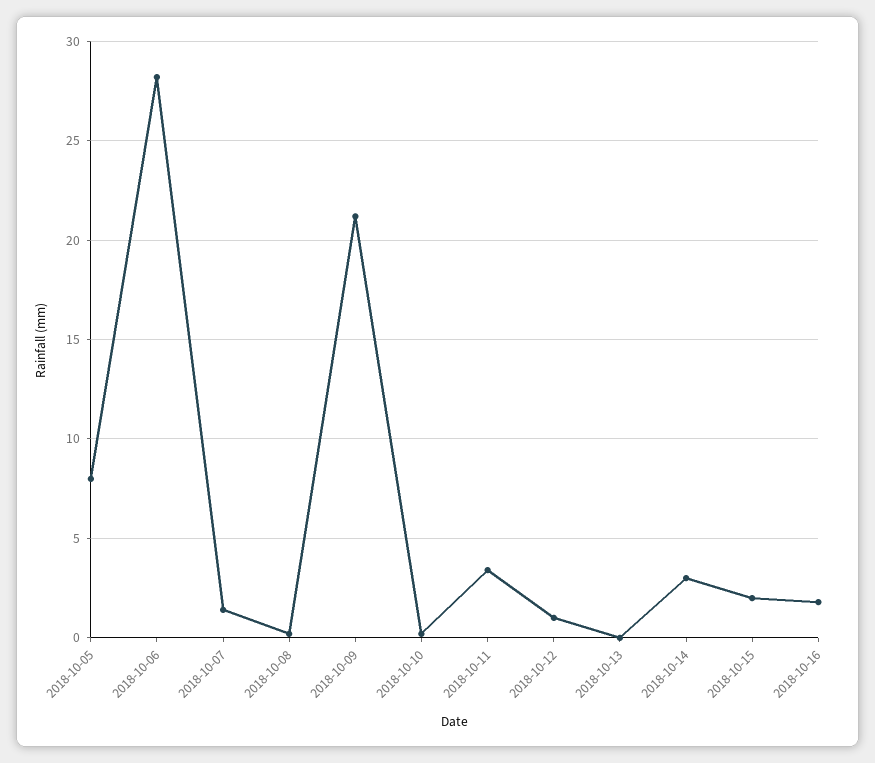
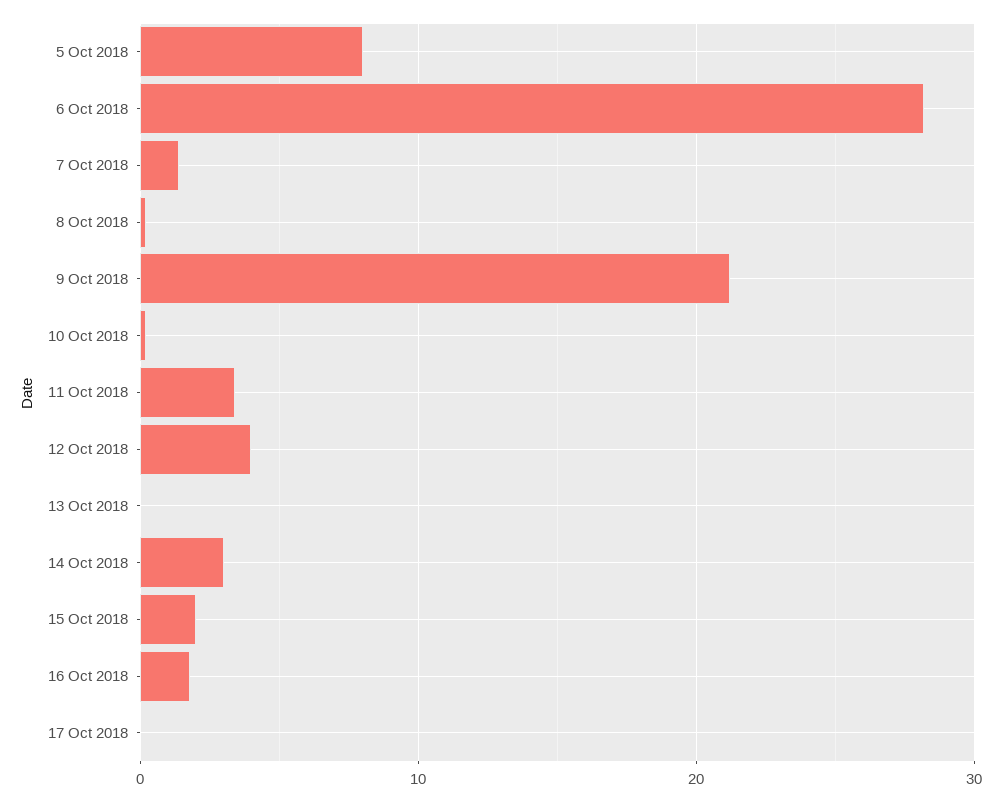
2018-10-12: 1 -> 4
17 Oct 2018: none -> 0

